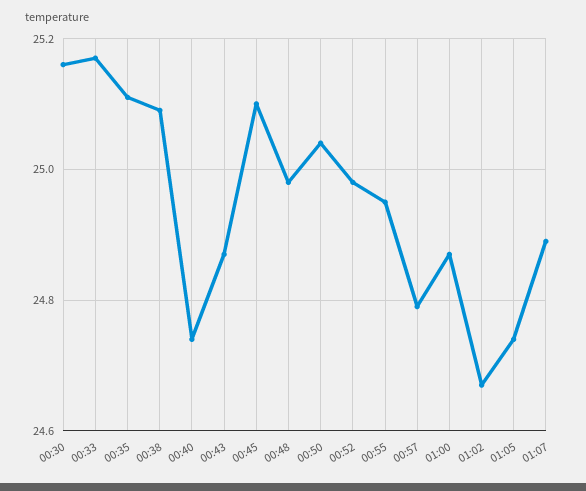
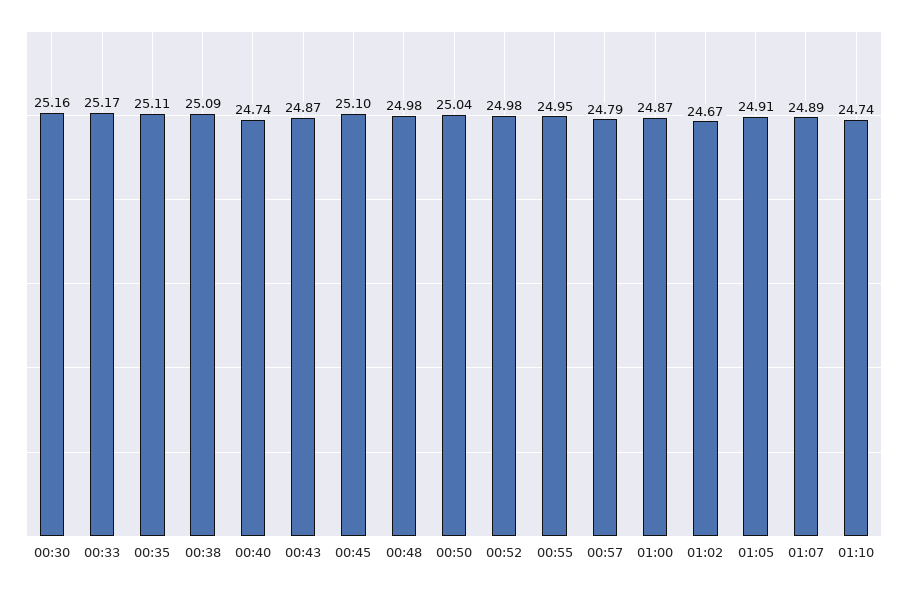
01:05: 24.75 -> 24.91
01:10: none -> 24.74

